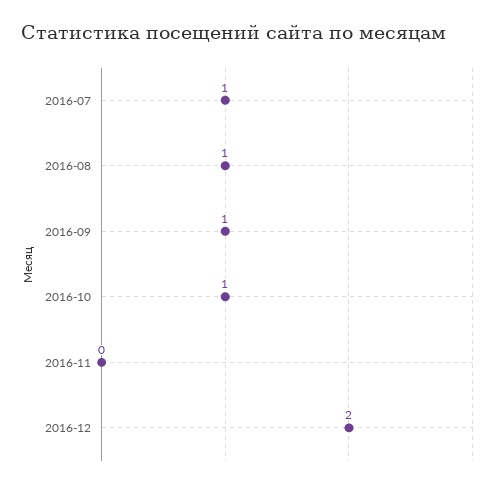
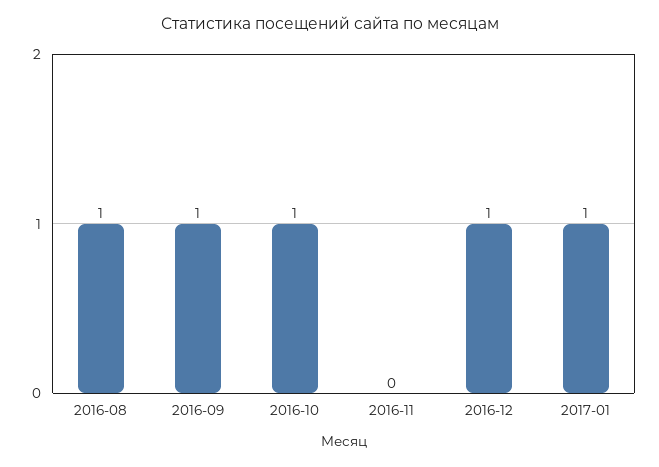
2016-07: 1 -> none
2016-12: 2 -> 1
2017-01: none -> 1

